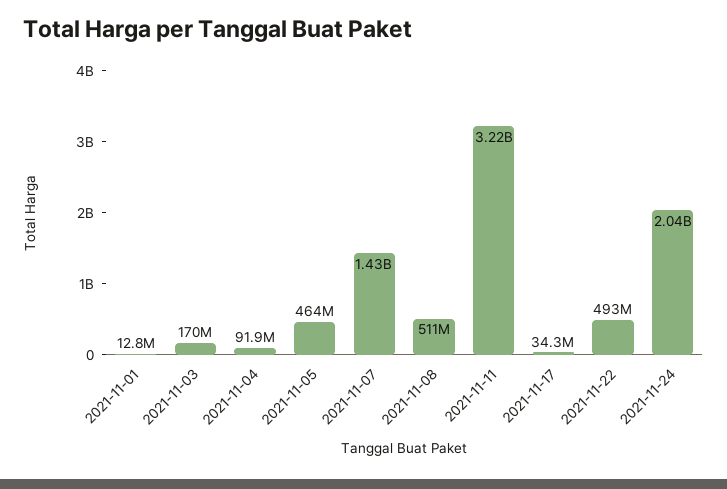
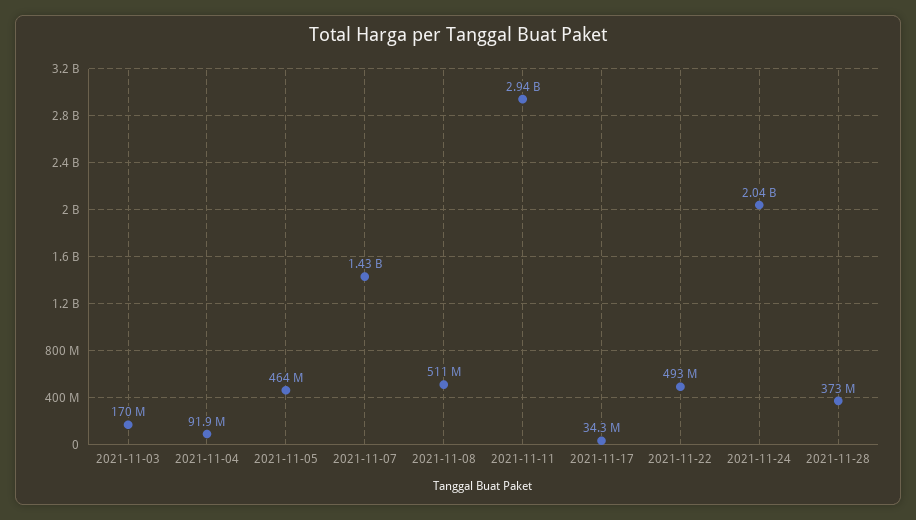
2021-11-01: 12800000 -> none
2021-11-11: 3220000000 -> 2940000000
2021-11-28: none -> 373000000

